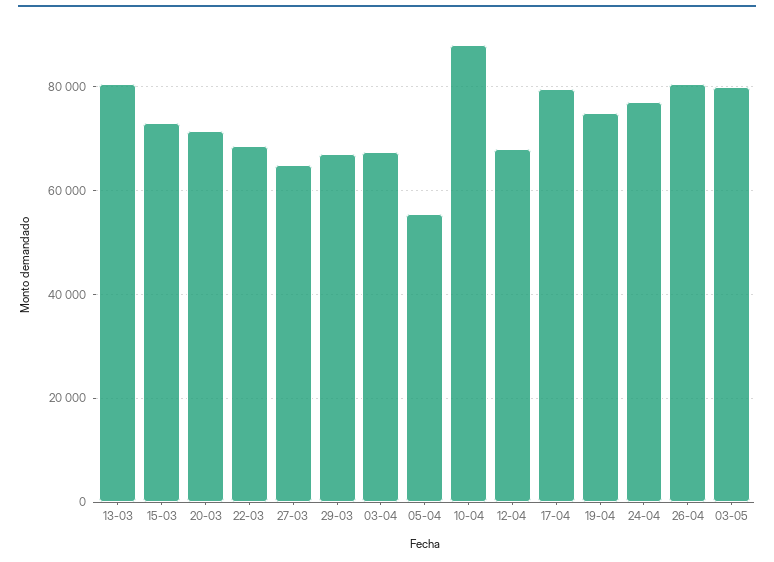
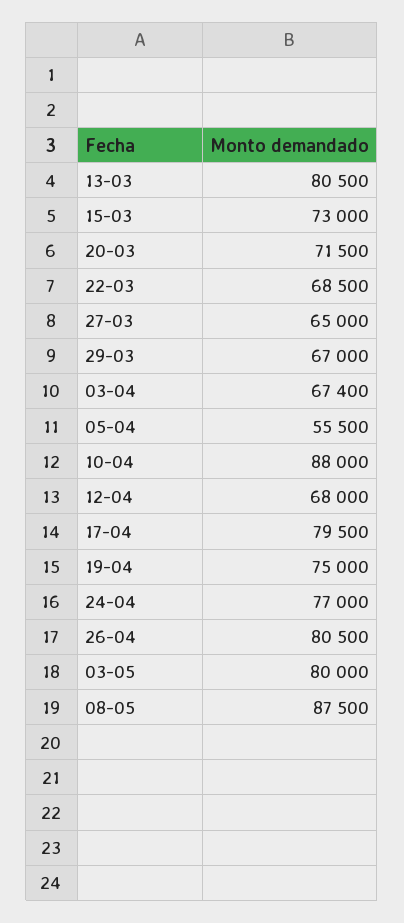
08-05: none -> 87500

